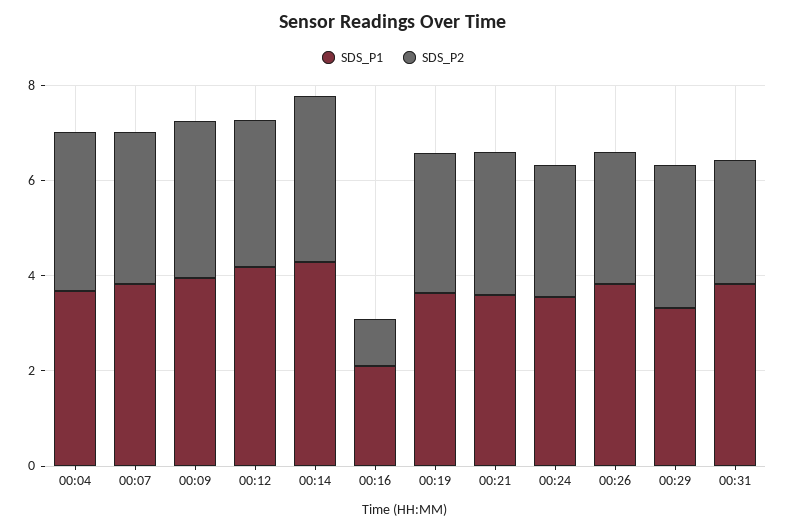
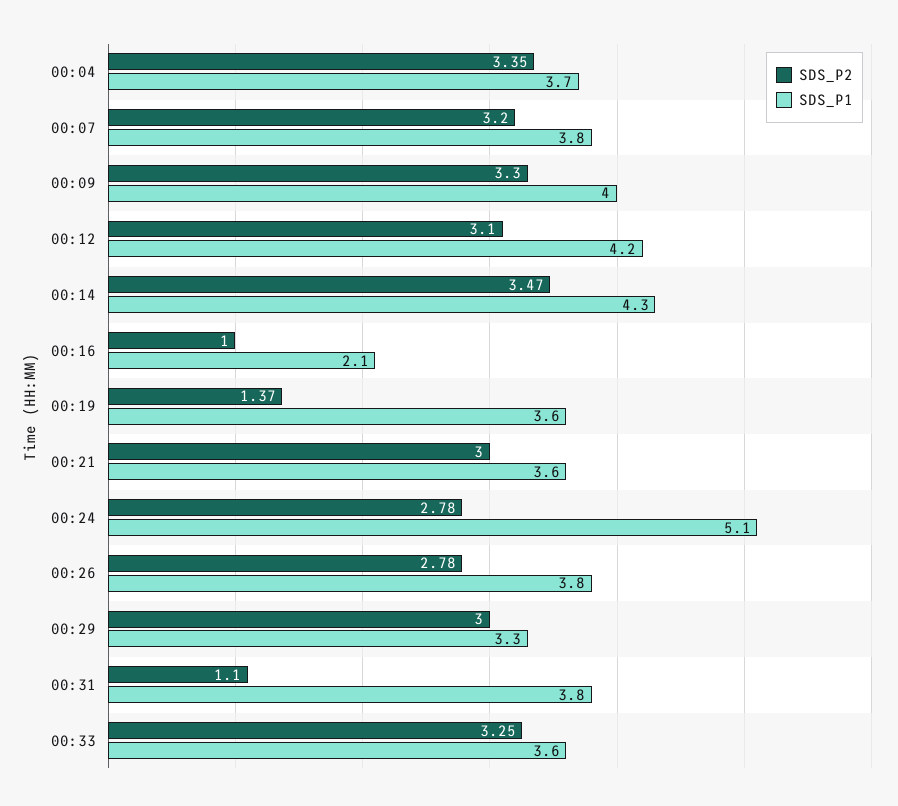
SDS_P2, 00:19: 3 -> 1.37
SDS_P1, 00:24: 3.5 -> 5.1
SDS_P2, 00:31: 2.5 -> 1.1
SDS_P2, 00:33: none -> 3.25
SDS_P1, 00:33: none -> 3.6

